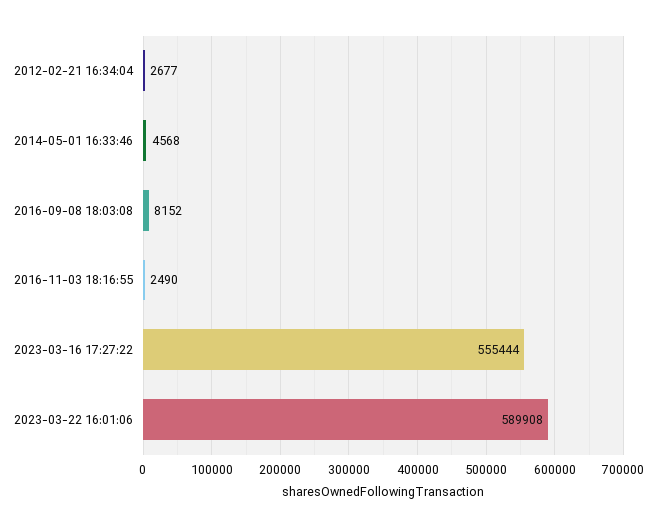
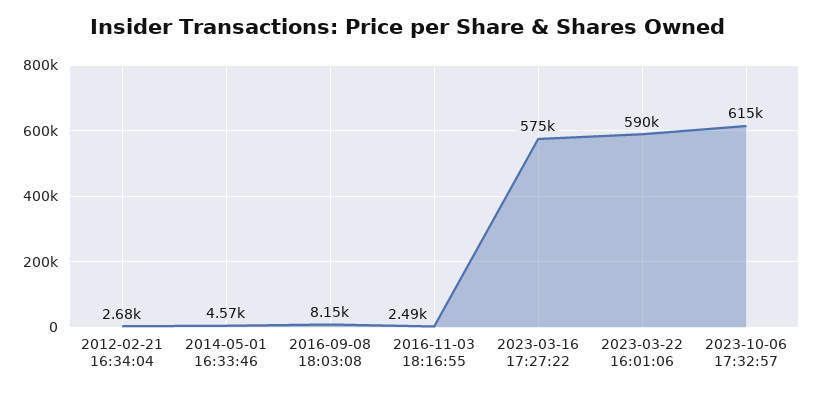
2023-03-16 17:27:22: 555444 -> 575000
2023-10-06 17:32:57: none -> 615000

